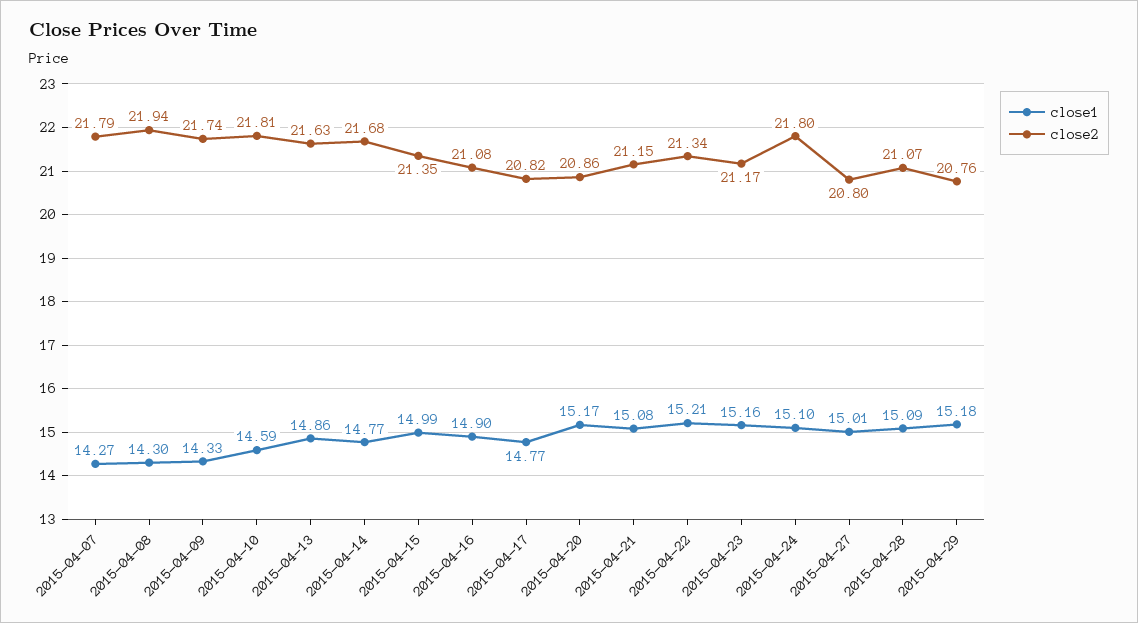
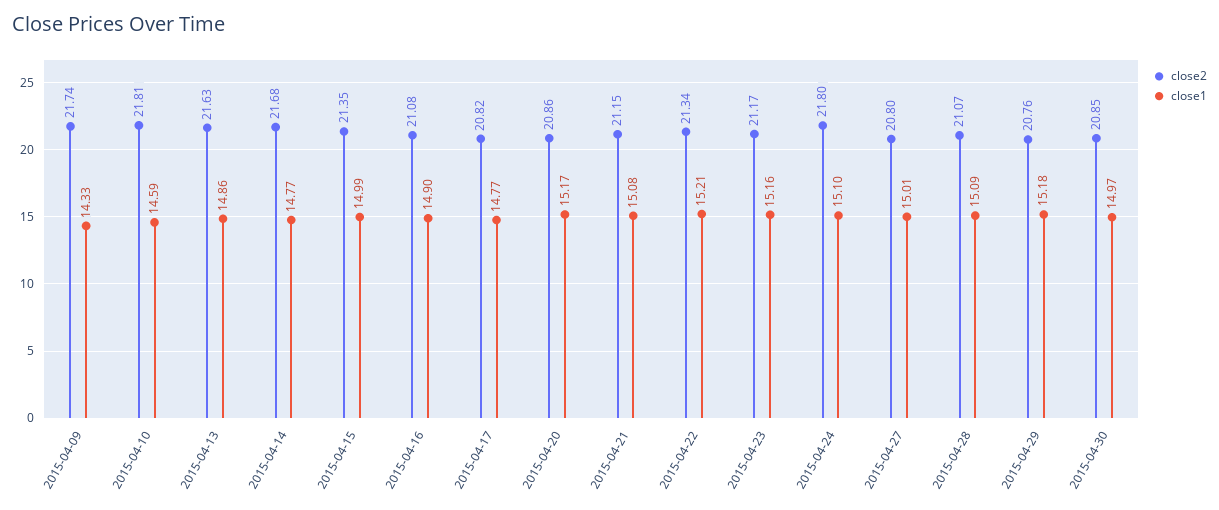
close1, 2015-04-07: 14.27 -> none
close2, 2015-04-07: 21.79 -> none
close1, 2015-04-08: 14.3 -> none
close2, 2015-04-08: 21.94 -> none
close2, 2015-04-30: none -> 20.85
close1, 2015-04-30: none -> 14.97

